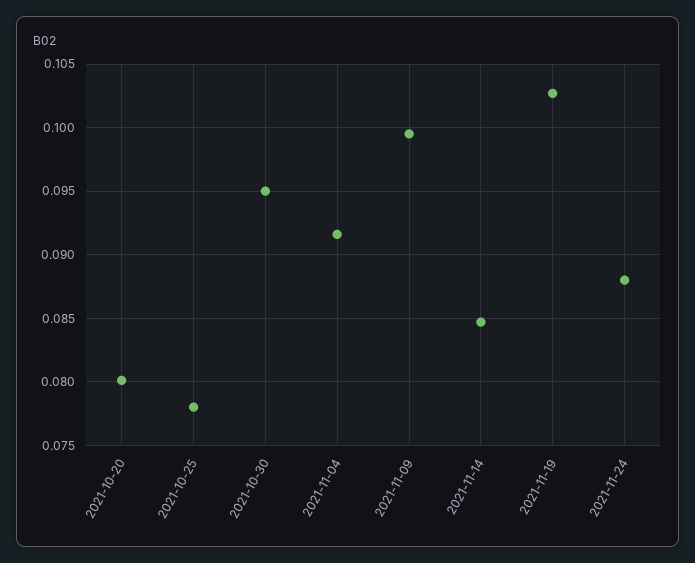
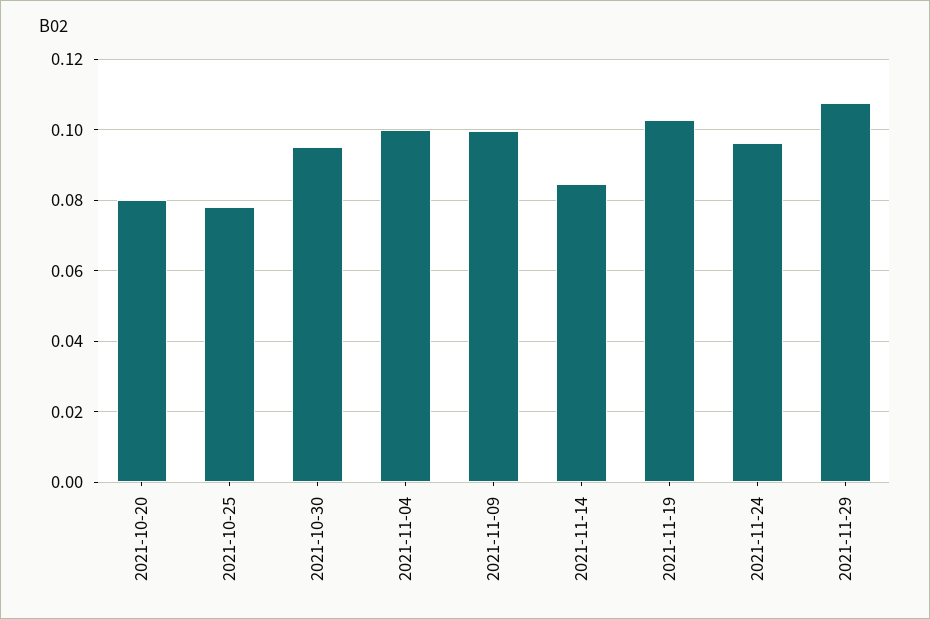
2021-11-04: 0.0915 -> 0.1
2021-11-24: 0.088 -> 0.096
2021-11-29: none -> 0.108

